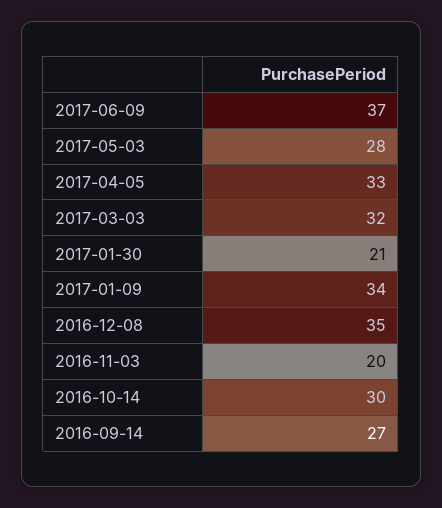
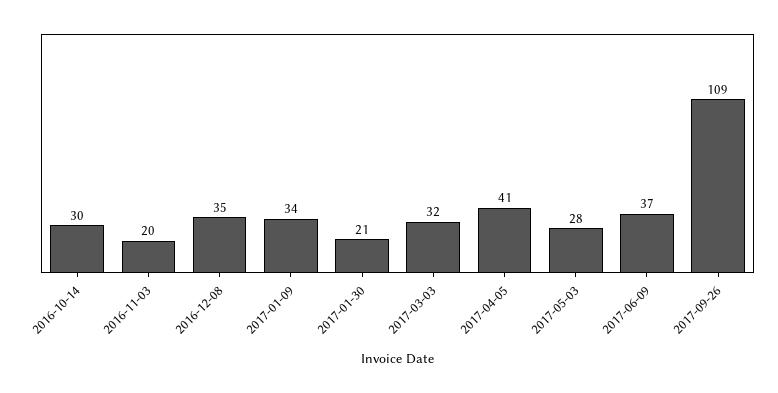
2017-04-05: 33 -> 41
2016-09-14: 27 -> none
2017-09-26: none -> 109

